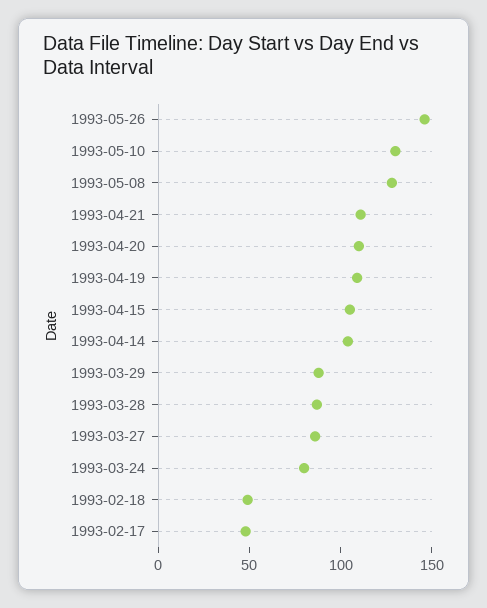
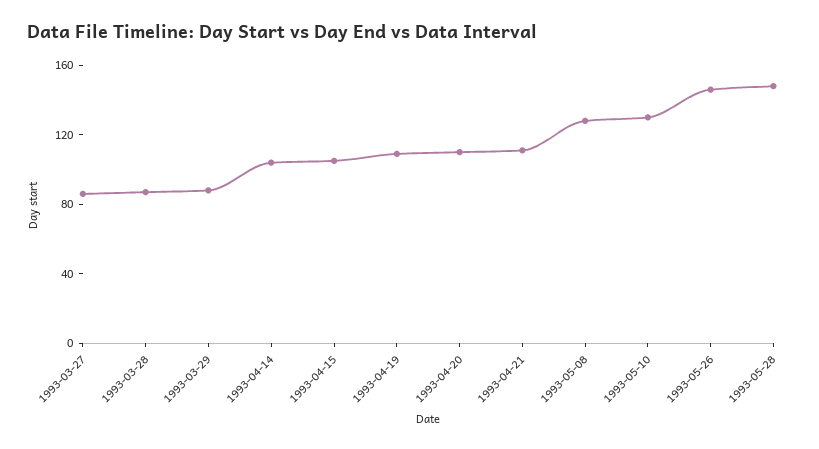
1993-03-24: 80 -> none
1993-02-18: 50 -> none
1993-02-17: 50 -> none
1993-05-28: none -> 150

